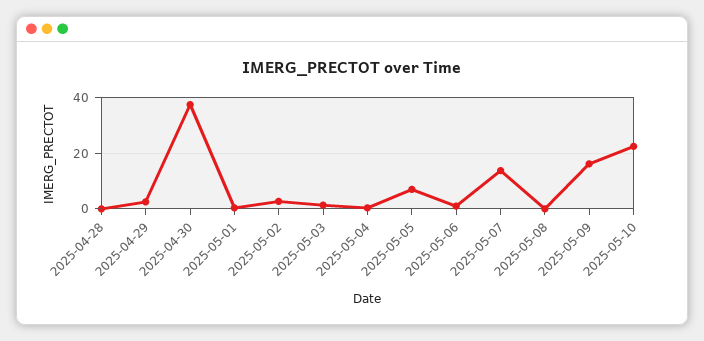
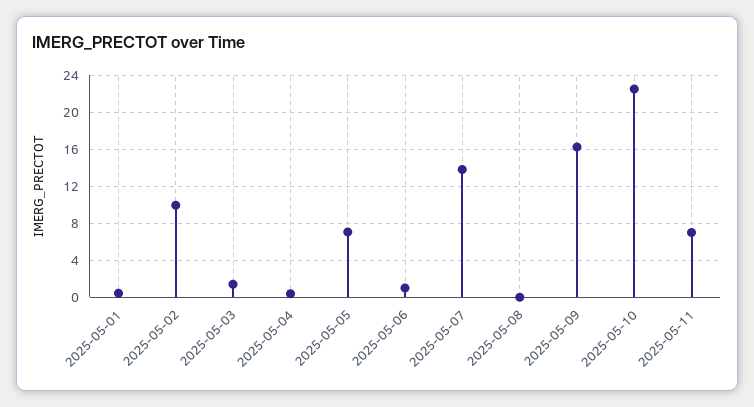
2025-04-28: 0 -> none
2025-04-29: 2.5 -> none
2025-04-30: 37.5 -> none
2025-05-02: 2.5 -> 10
2025-05-11: none -> 7

